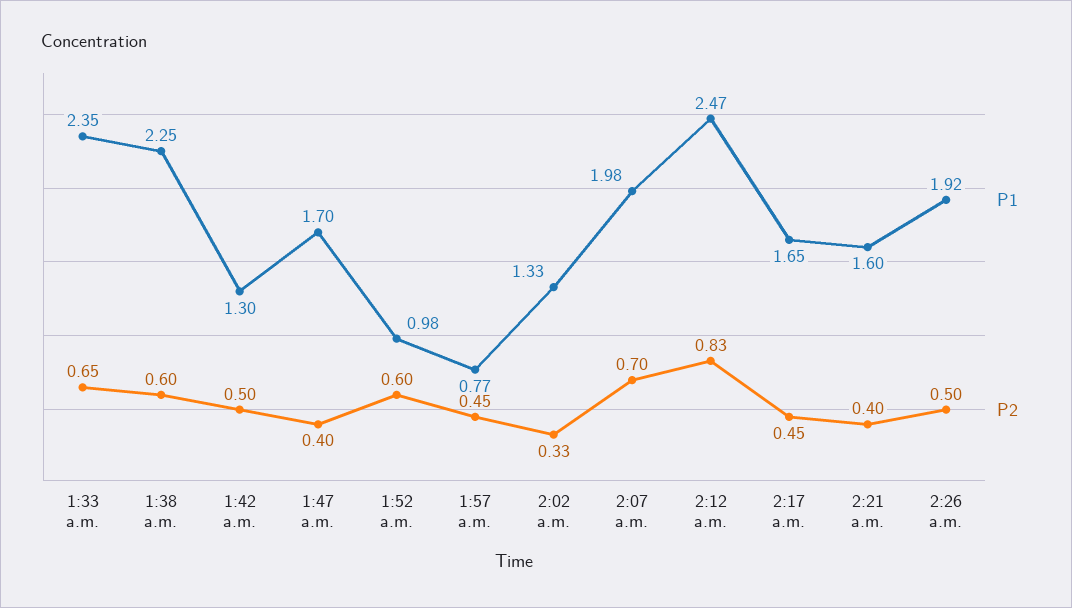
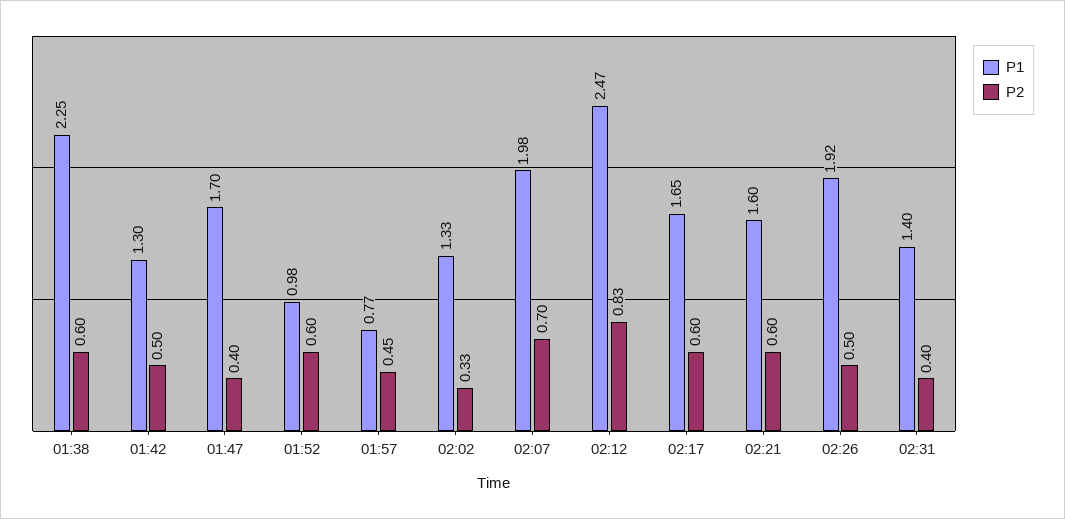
P1, 1:33 a.m.: 2.35 -> none
P2, 1:33 a.m.: 0.65 -> none
P2, 2:17 a.m.: 0.45 -> 0.6
P2, 2:21 a.m.: 0.4 -> 0.6
P1, 02:31: none -> 1.4
P2, 02:31: none -> 0.4

